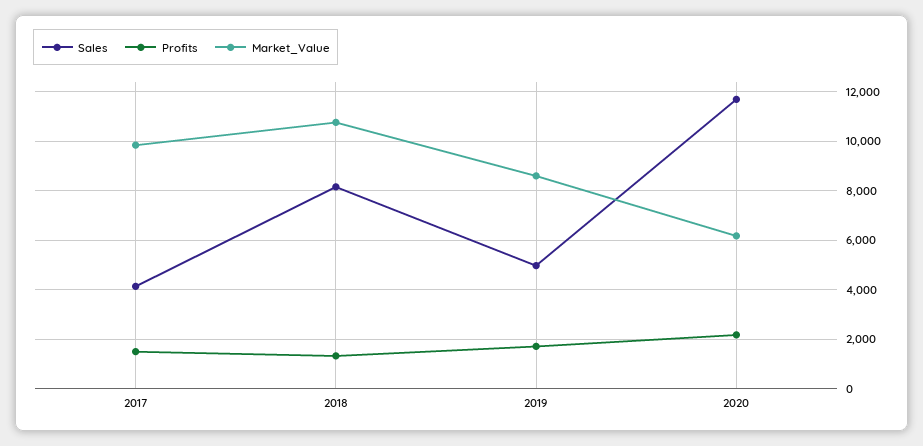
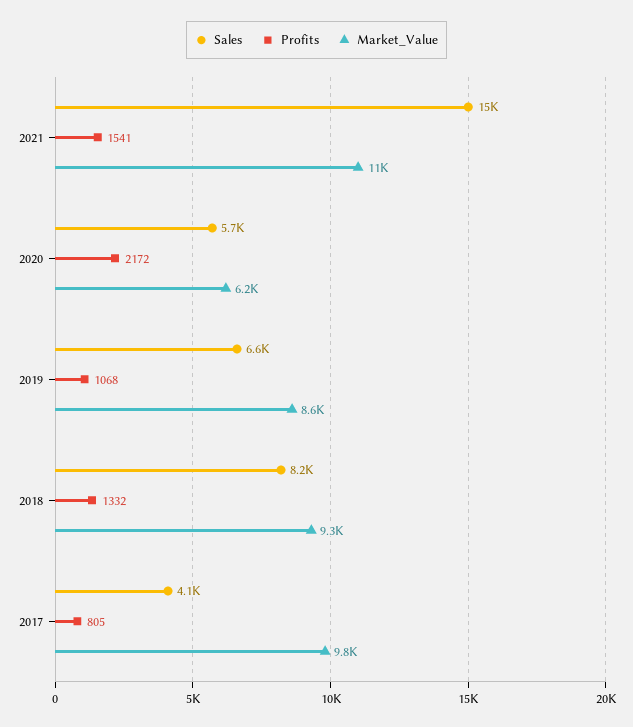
Profits, 2017: 1500 -> 805
Market_Value, 2018: 10750 -> 9300
Sales, 2019: 5000 -> 6600
Profits, 2019: 1750 -> 1068
Sales, 2020: 11750 -> 5700
Sales, 2021: none -> 15000
Profits, 2021: none -> 1541
Market_Value, 2021: none -> 11000

